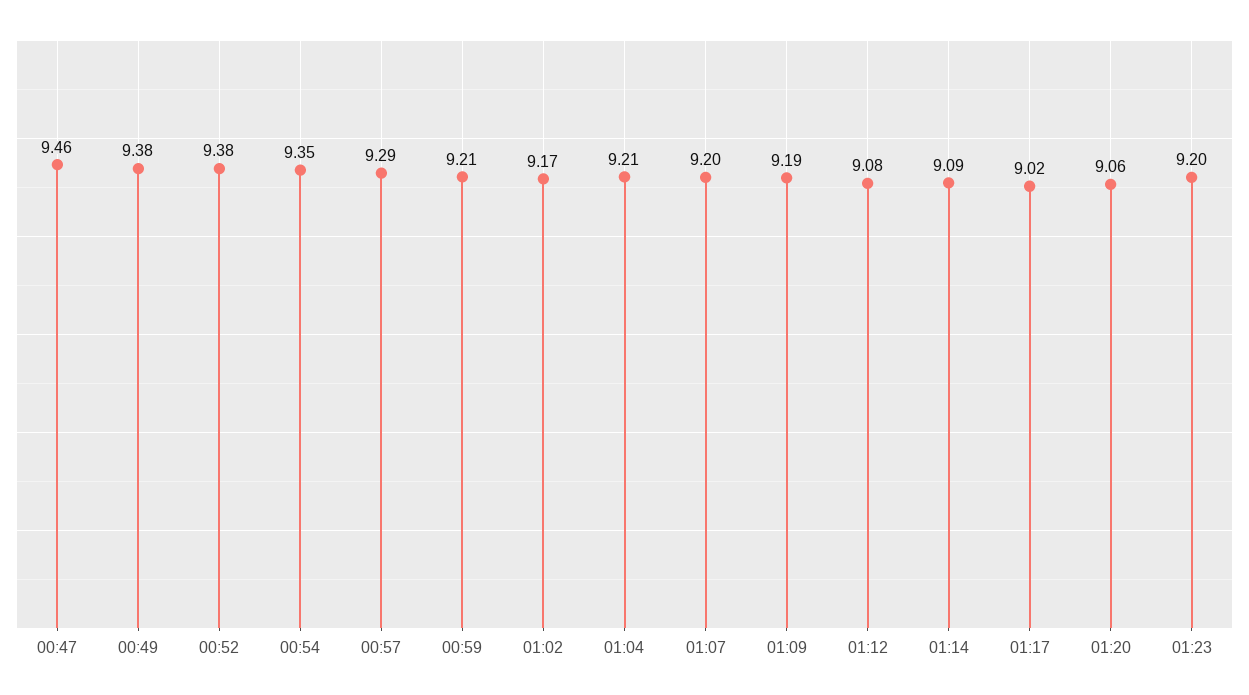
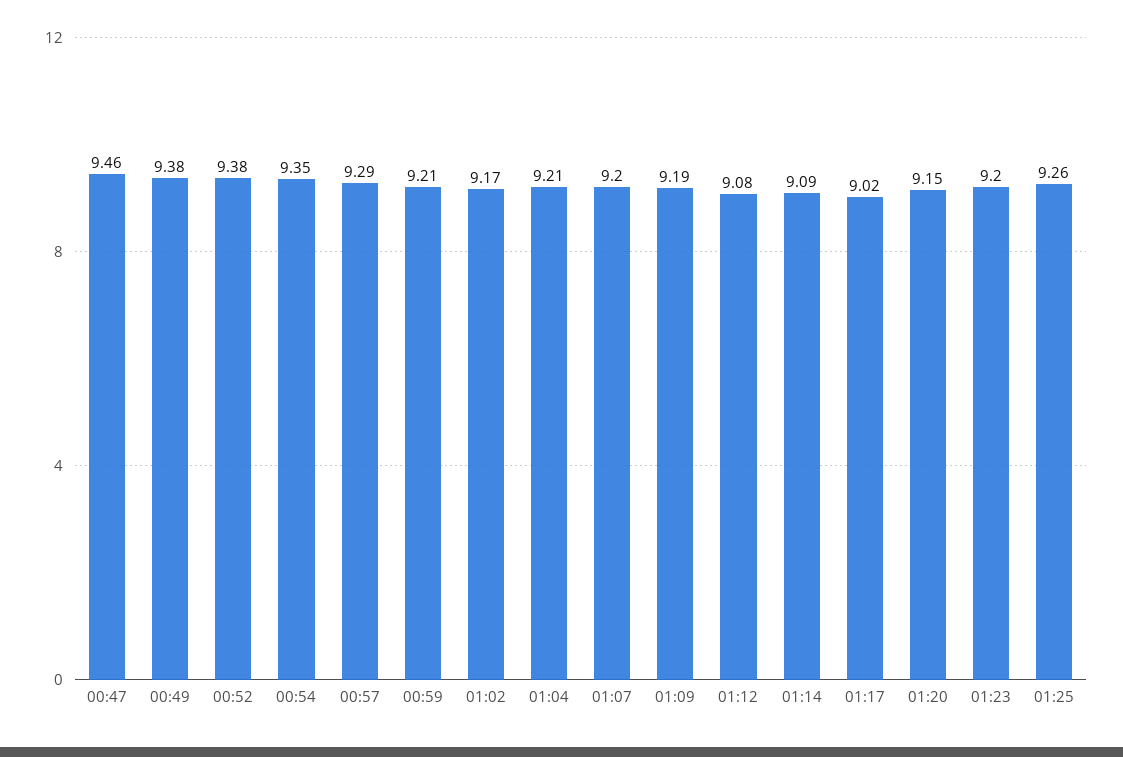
01:20: 9.06 -> 9.15
01:25: none -> 9.26

